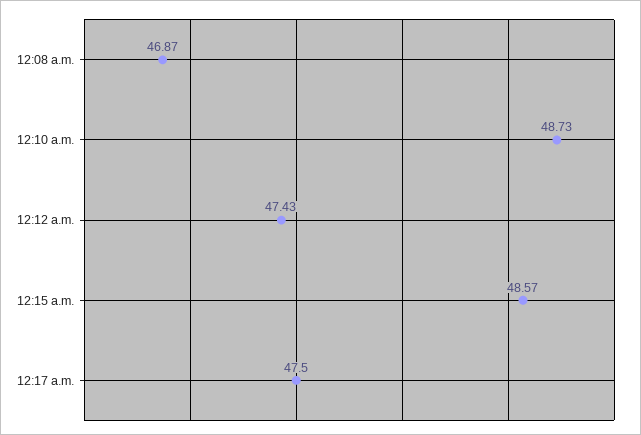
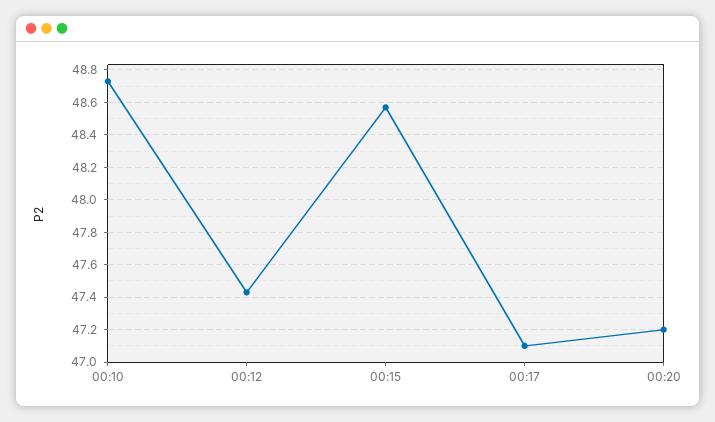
12:08 a.m.: 46.87 -> none
12:17 a.m.: 47.5 -> 47.1
00:20: none -> 47.2

